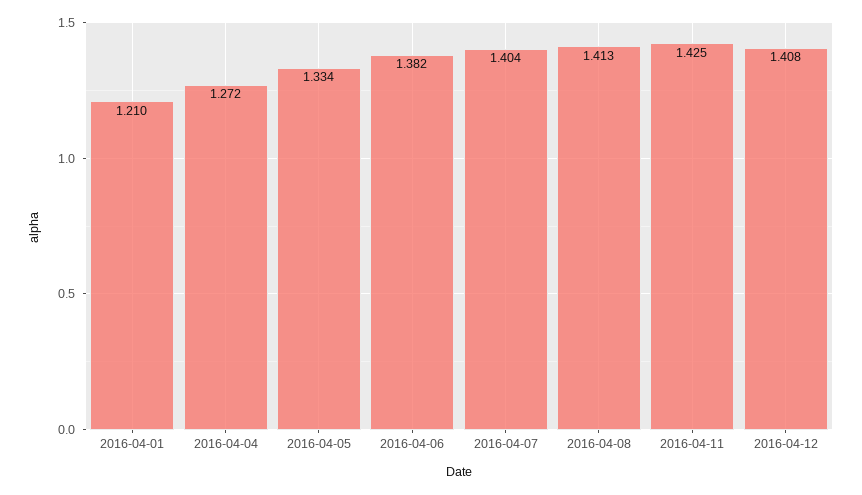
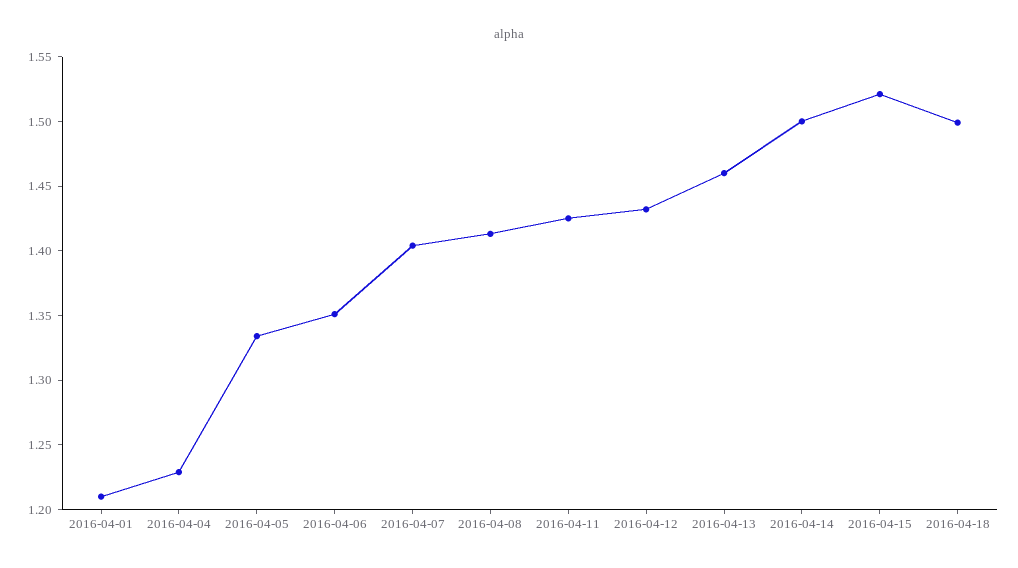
2016-04-04: 1.272 -> 1.23
2016-04-06: 1.382 -> 1.35
2016-04-12: 1.408 -> 1.43
2016-04-13: none -> 1.46
2016-04-14: none -> 1.5
2016-04-15: none -> 1.52
2016-04-18: none -> 1.5

